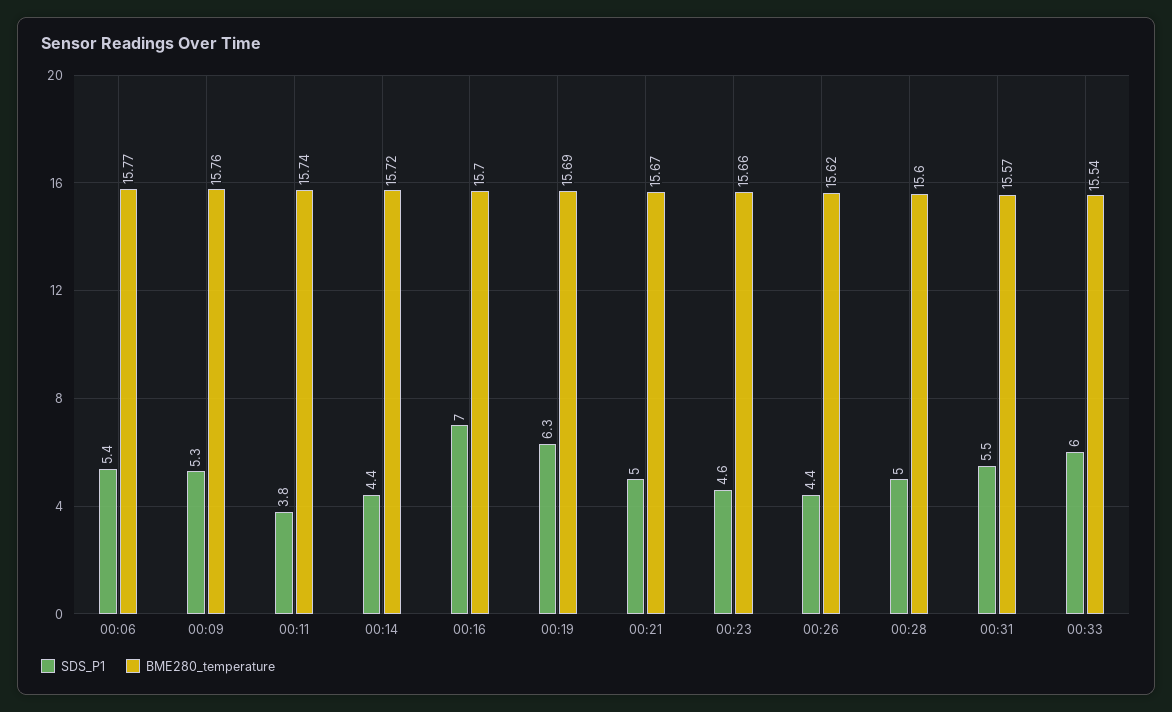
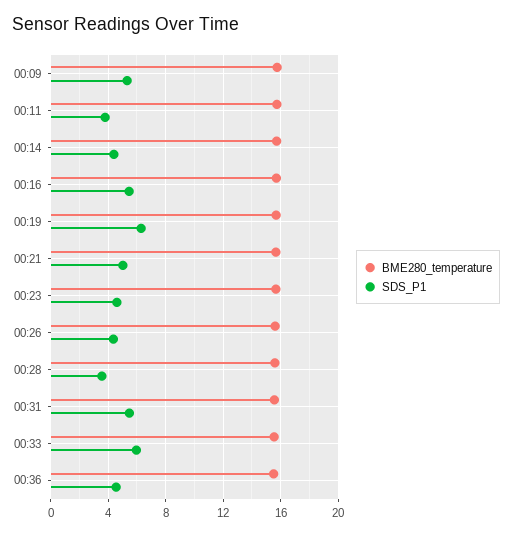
SDS_P1, 00:06: 5.4 -> none
BME280_temperature, 00:06: 15.77 -> none
SDS_P1, 00:16: 7 -> 5.5
SDS_P1, 00:28: 5 -> 3.5
BME280_temperature, 00:36: none -> 15.5
SDS_P1, 00:36: none -> 4.5

